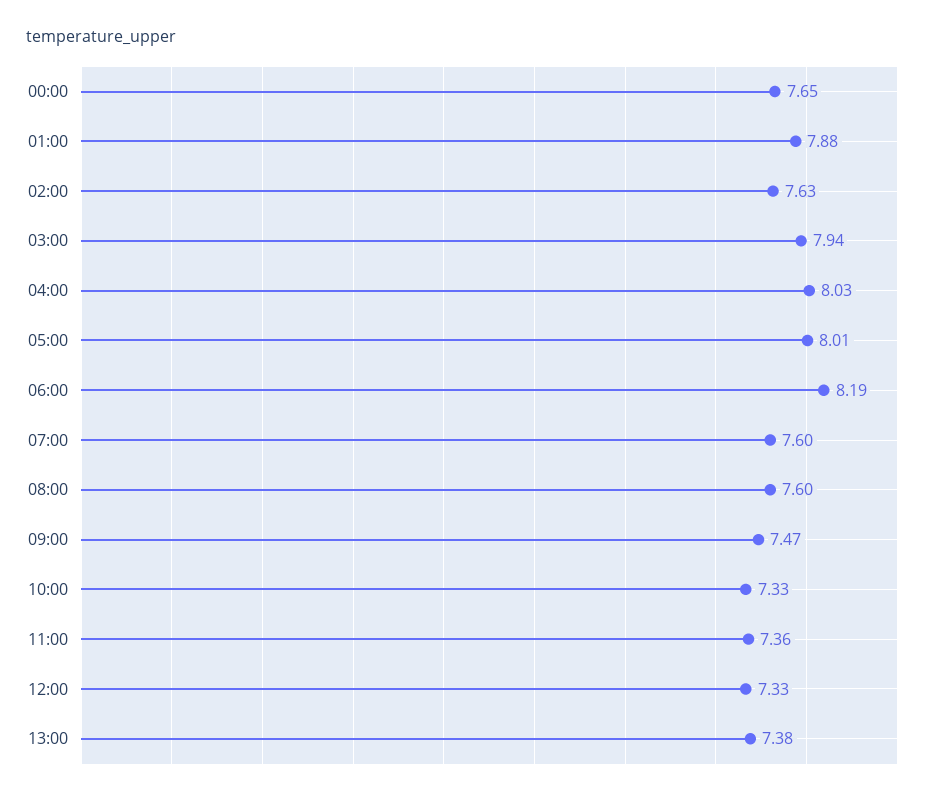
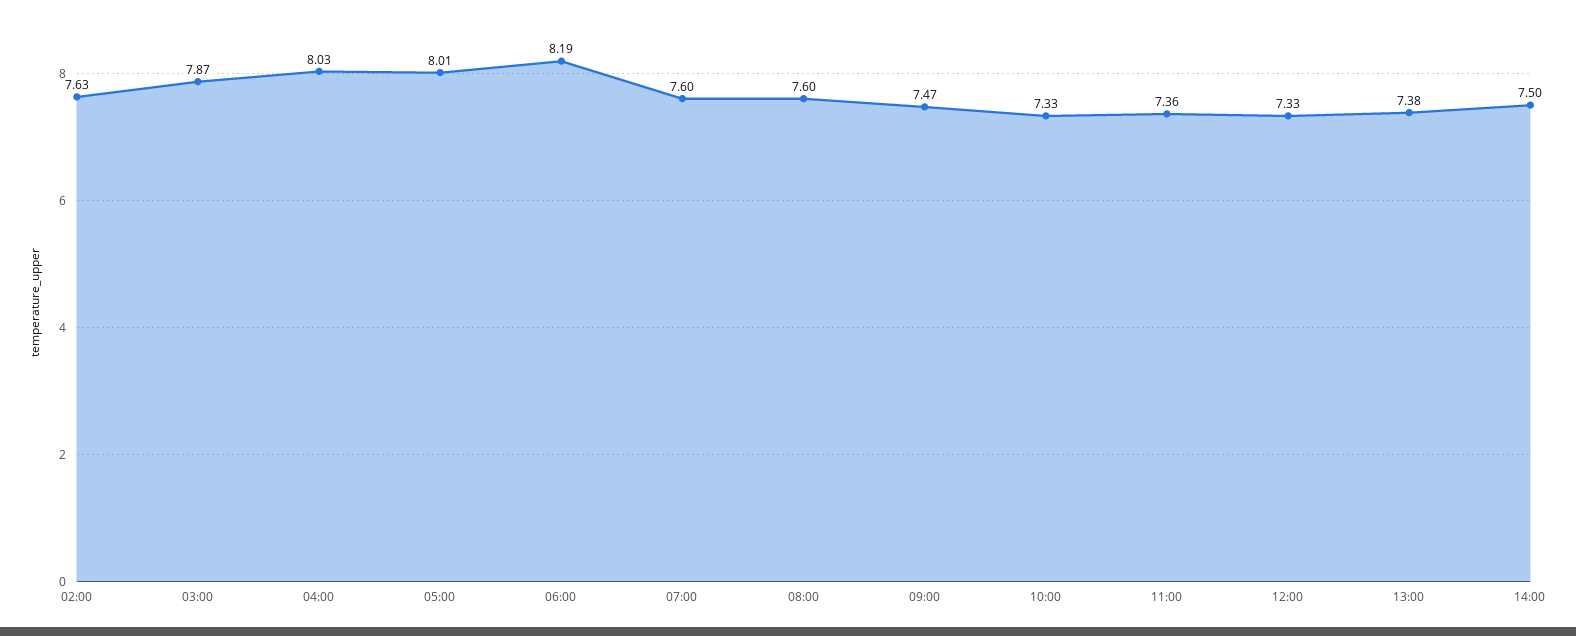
00:00: 7.65 -> none
01:00: 7.88 -> none
03:00: 7.94 -> 7.87
14:00: none -> 7.5

